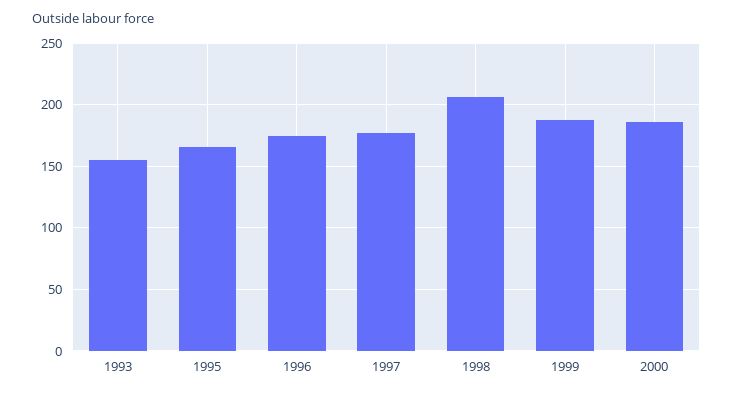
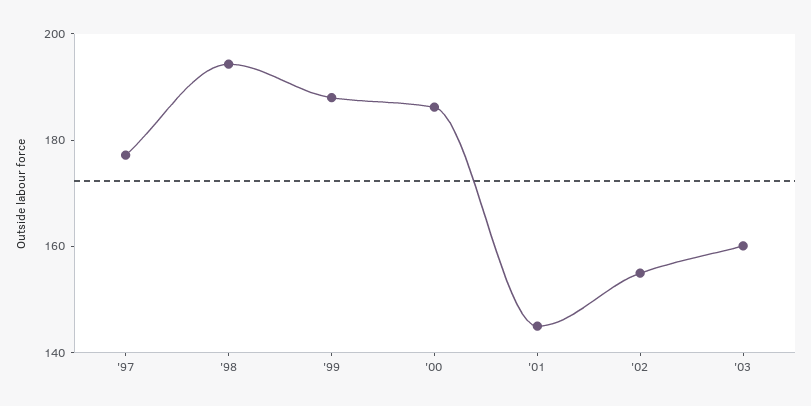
1993: 155 -> none
1995: 165 -> none
1996: 175 -> none
1998: 205 -> 195
'01: none -> 145
'02: none -> 155
'03: none -> 160

